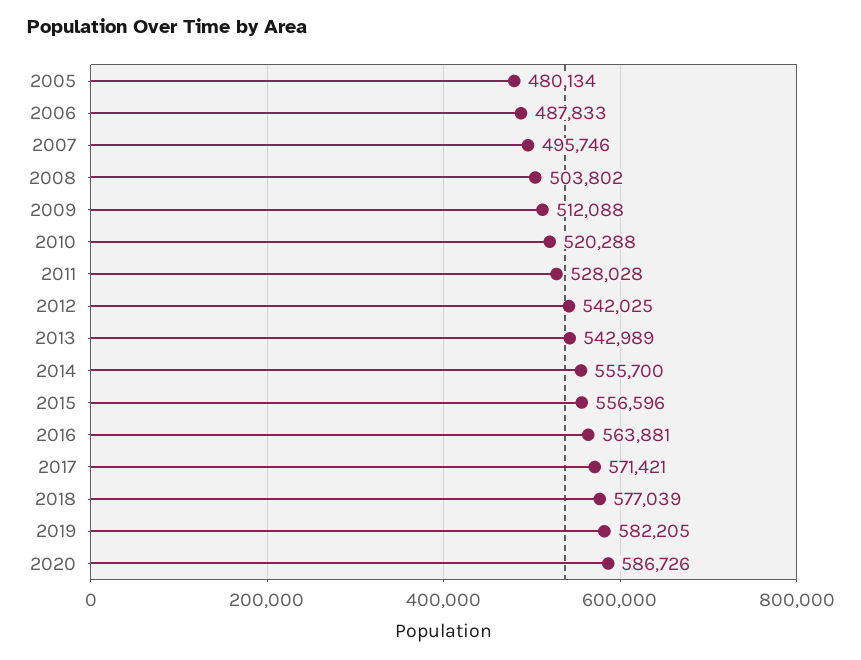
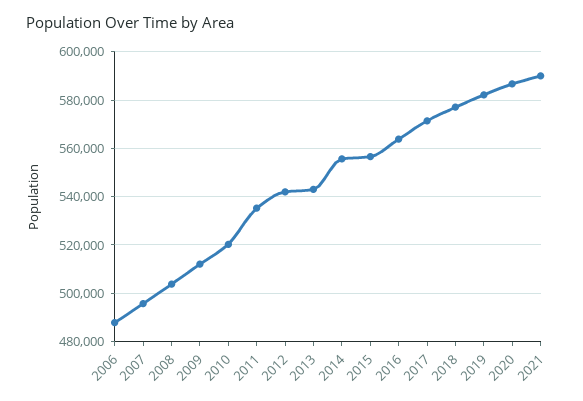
2005: 480134 -> none
2011: 528028 -> 535000
2021: none -> 590000

